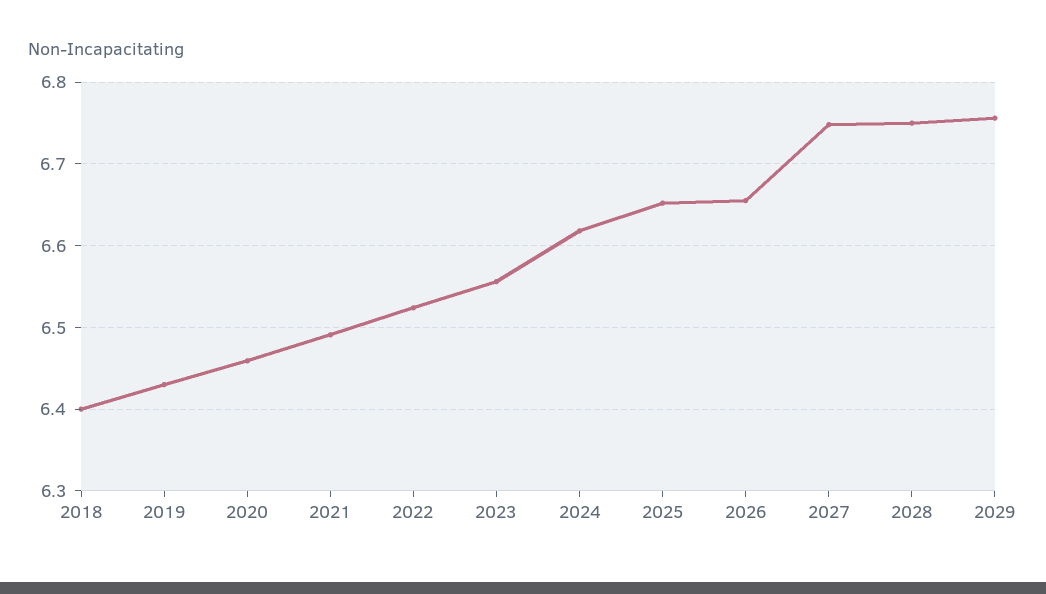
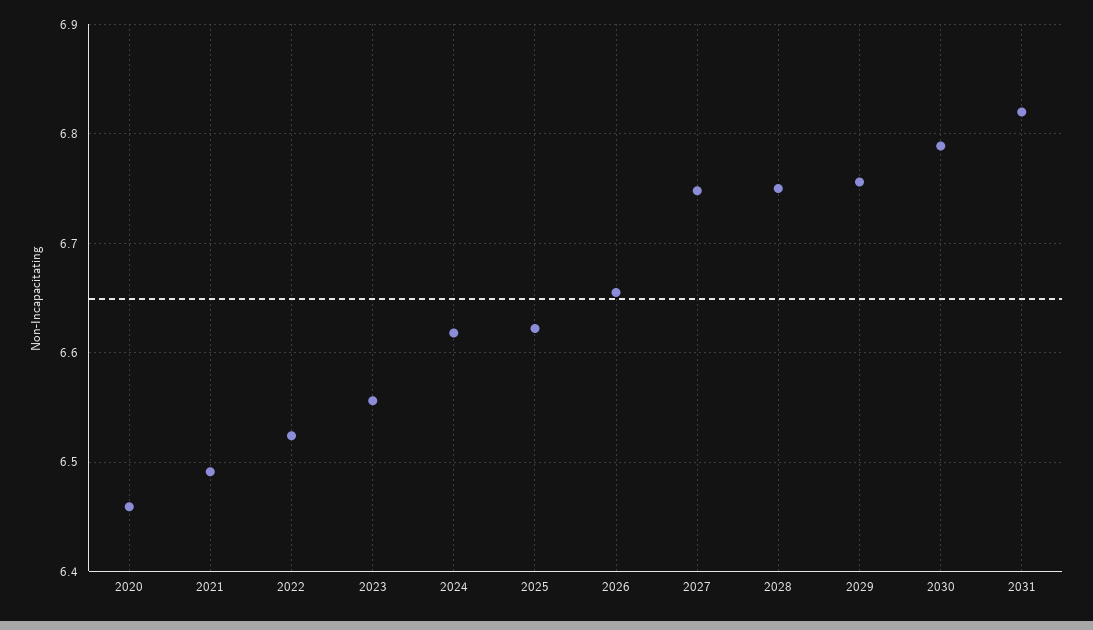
2018: 6.4 -> none
2019: 6.43 -> none
2025: 6.65 -> 6.62
2030: none -> 6.79
2031: none -> 6.82

